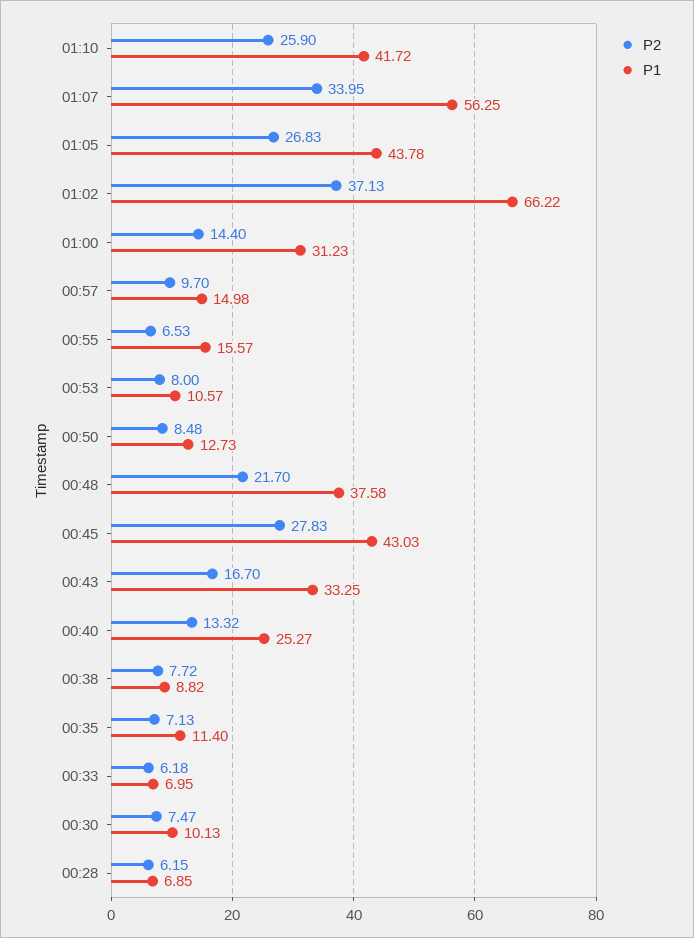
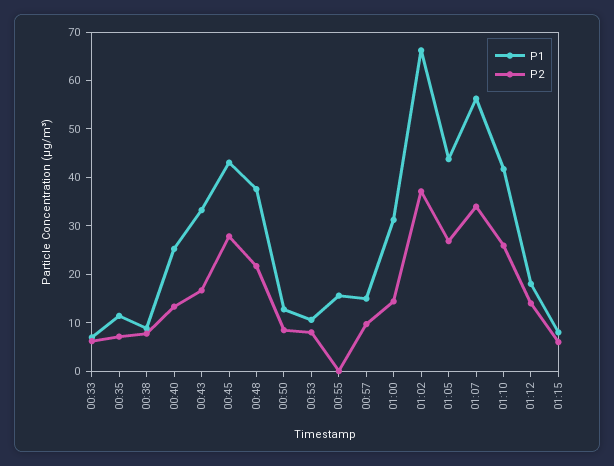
P2, 00:55: 6.53 -> 0
P2, 00:30: 7.47 -> none
P1, 00:30: 10.13 -> none
P2, 00:28: 6.15 -> none
P1, 00:28: 6.85 -> none
P1, 01:12: none -> 18
P2, 01:12: none -> 14
P1, 01:15: none -> 8
P2, 01:15: none -> 6

